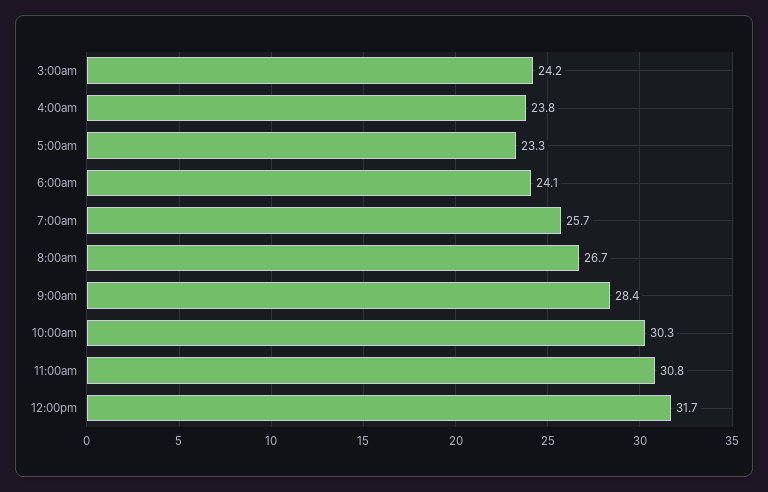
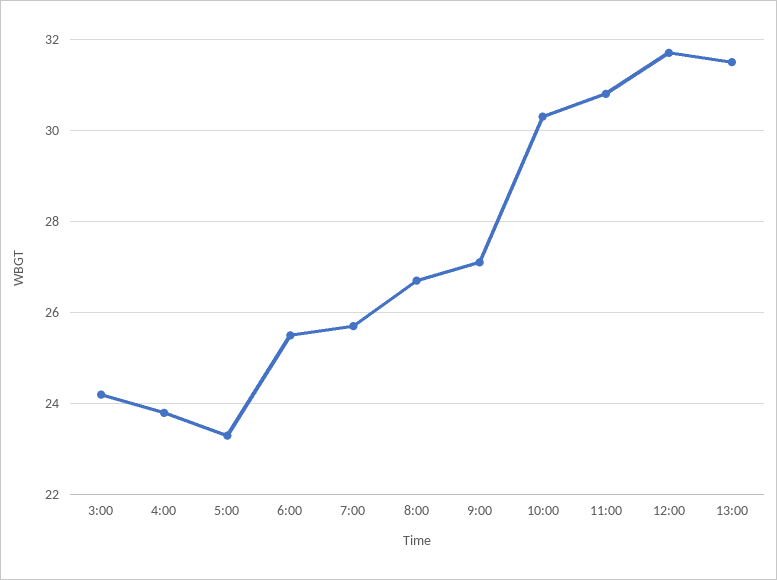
6:00am: 24.1 -> 25.5
9:00am: 28.4 -> 27
13:00: none -> 31.5

